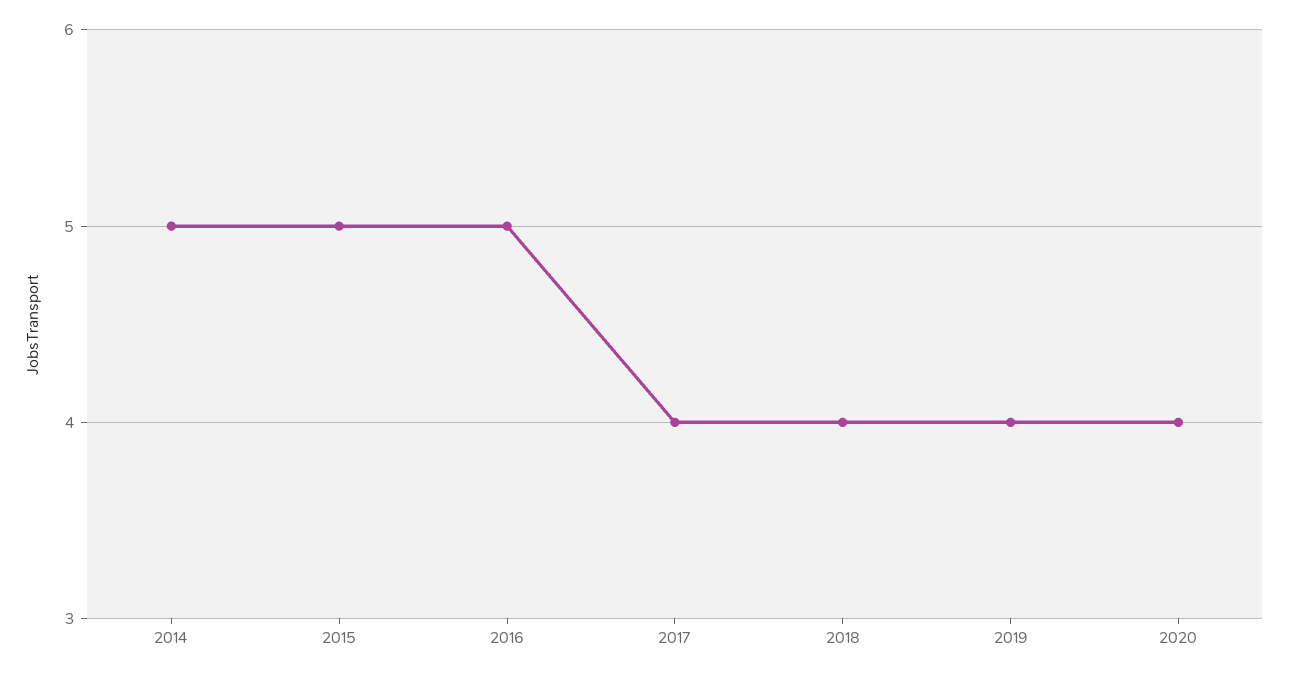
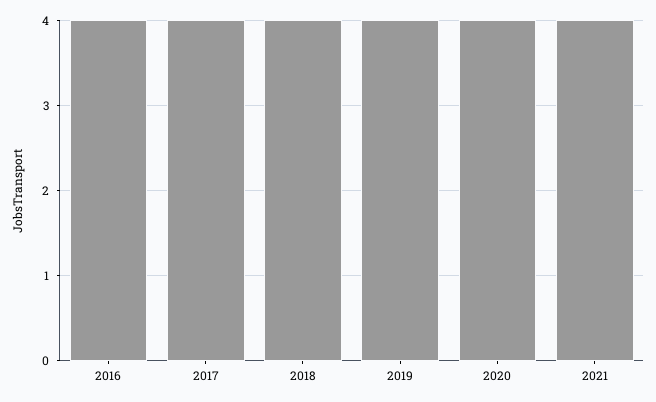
2014: 5 -> none
2015: 5 -> none
2016: 5 -> 4
2021: none -> 4

